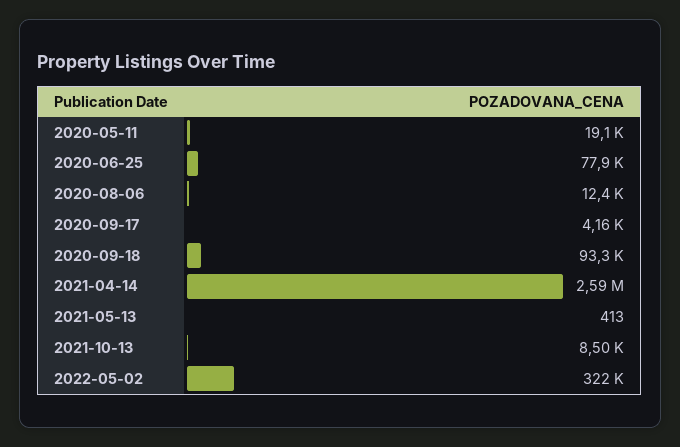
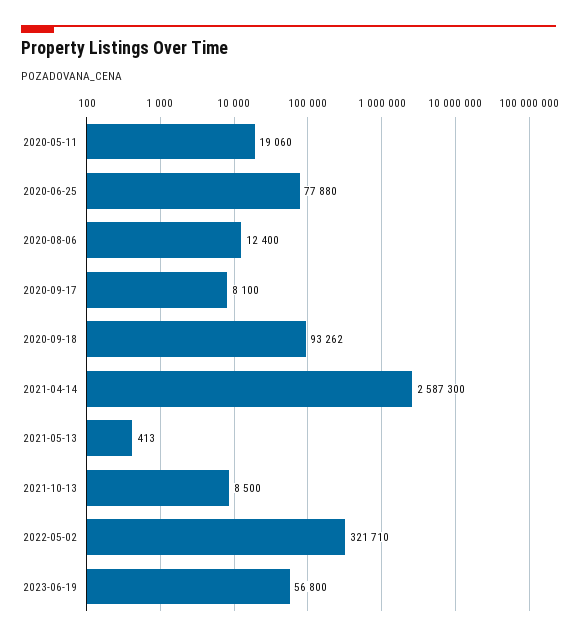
2020-09-17: 4160 -> 8100
2023-06-19: none -> 56800

